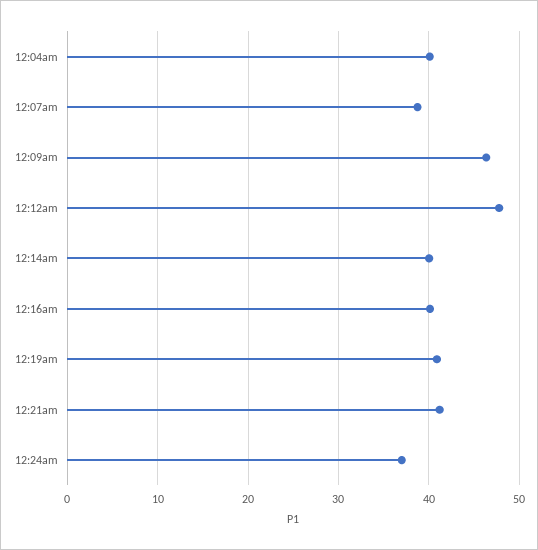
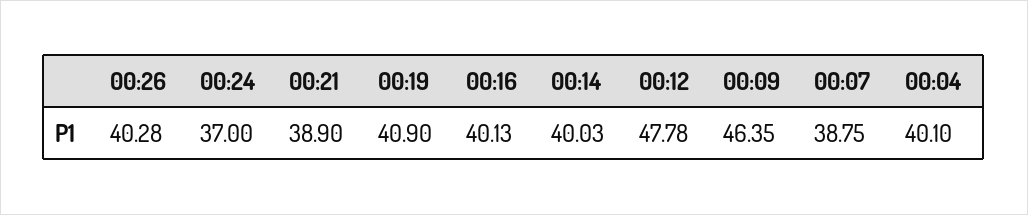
12:21am: 41 -> 38.9
00:26: none -> 40.28

